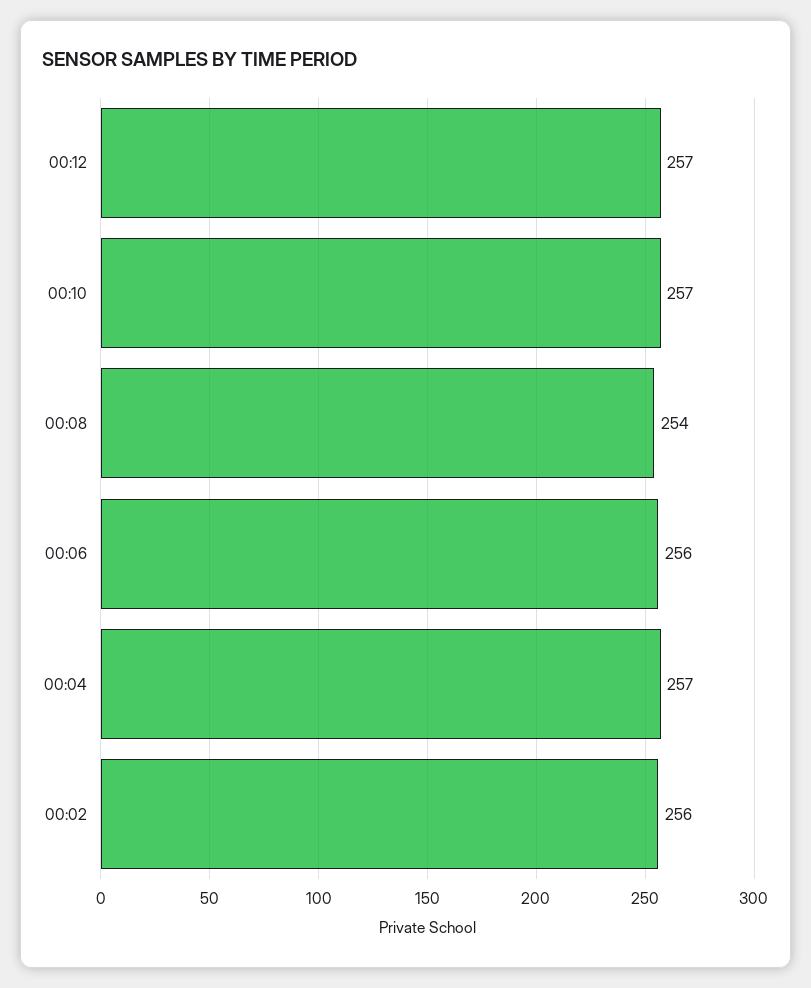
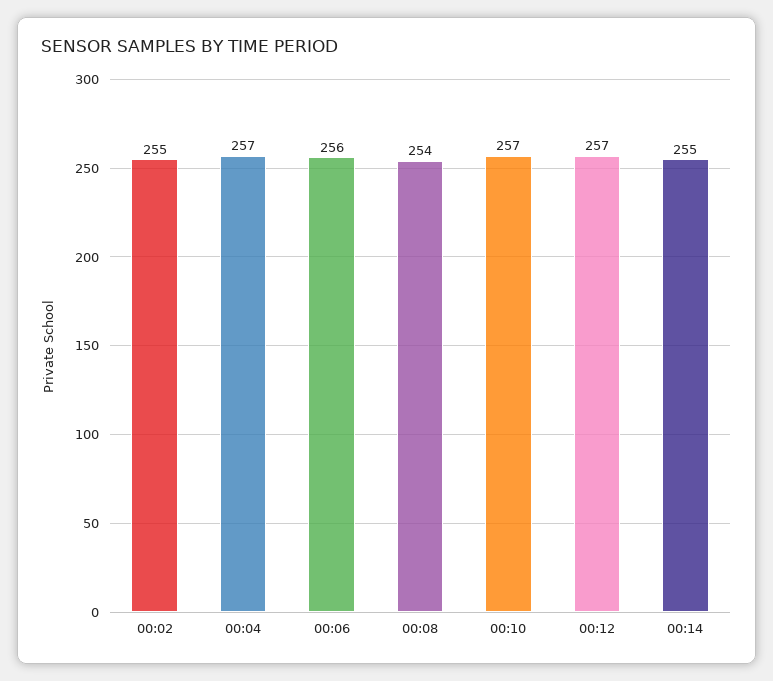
00:02: 256 -> 255
00:14: none -> 255

